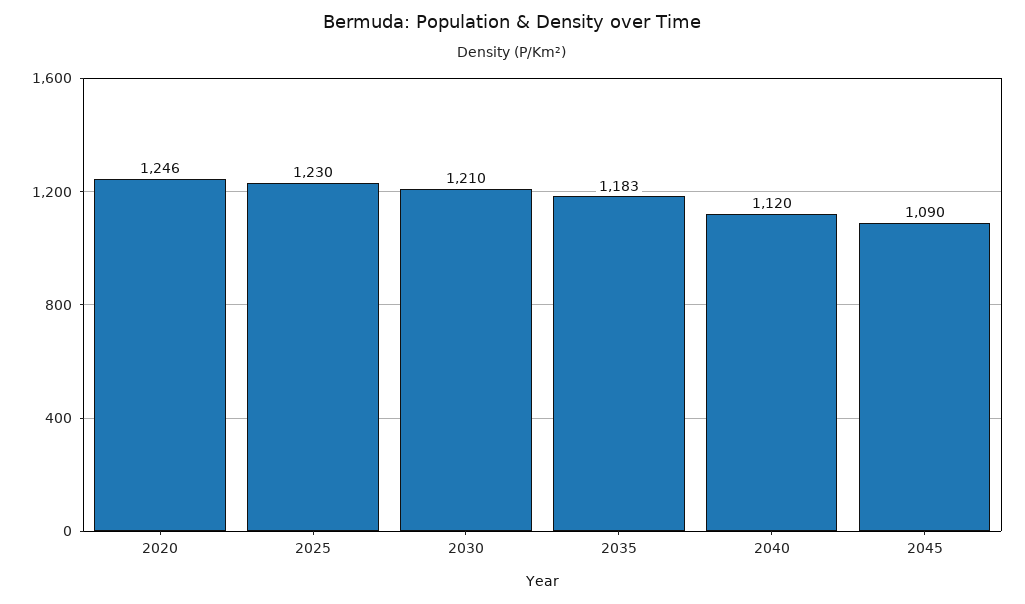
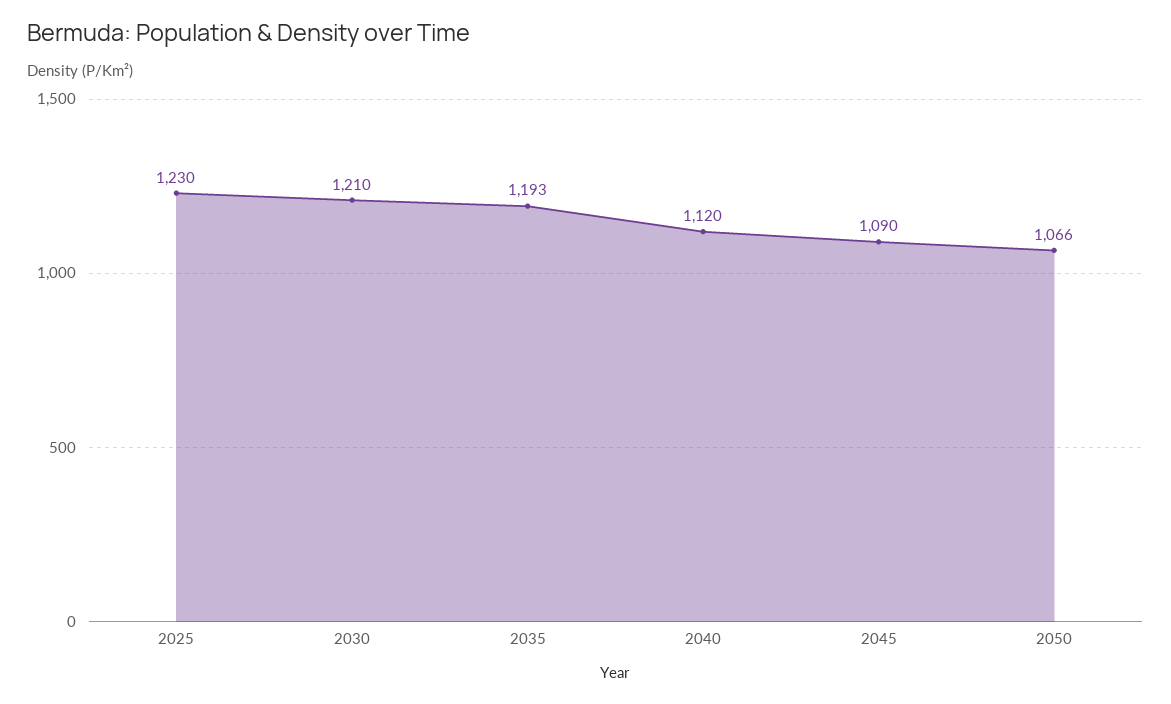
2020: 1246 -> none
2035: 1183 -> 1193
2050: none -> 1066

